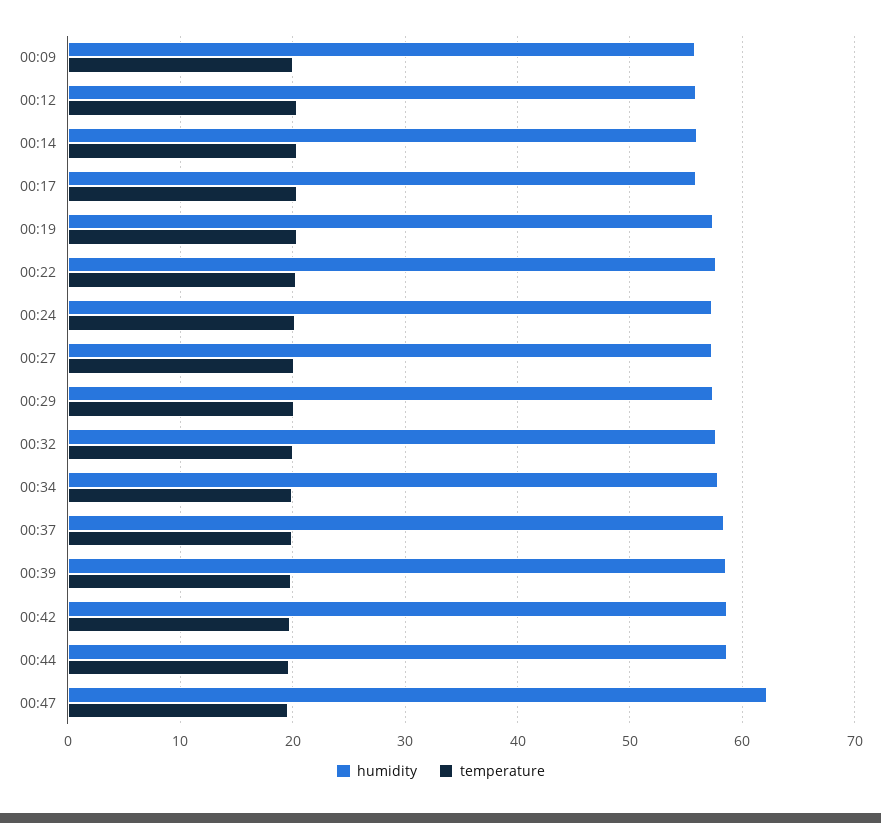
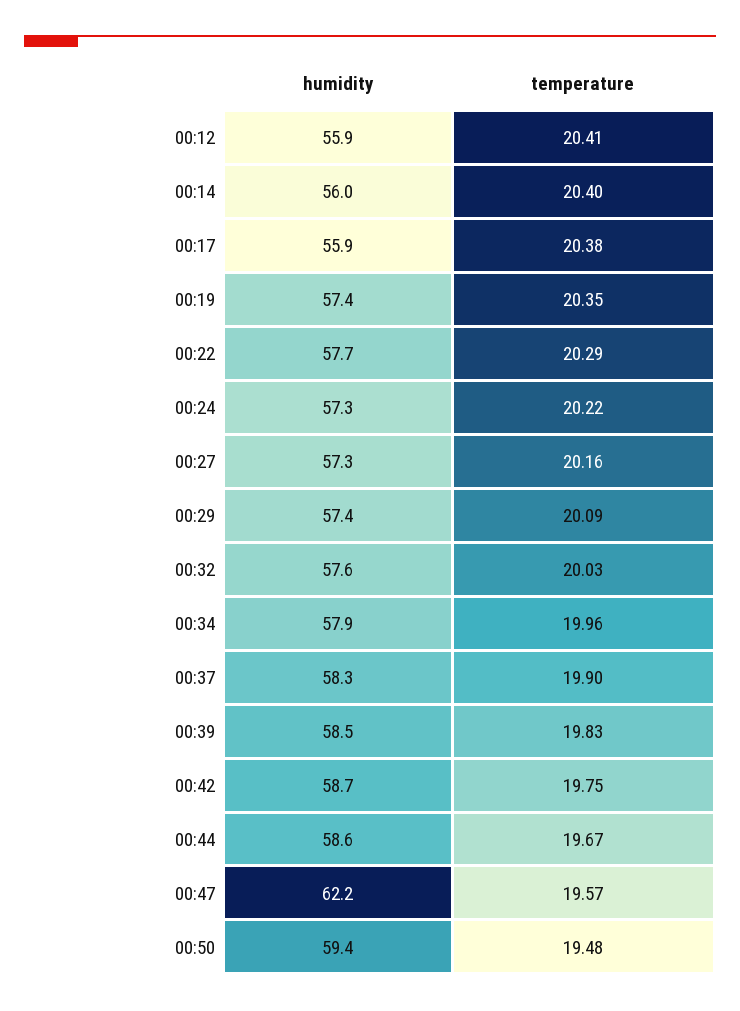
humidity, 00:09: 56 -> none
temperature, 00:09: 20 -> none
humidity, 00:50: none -> 59.4
temperature, 00:50: none -> 19.48

